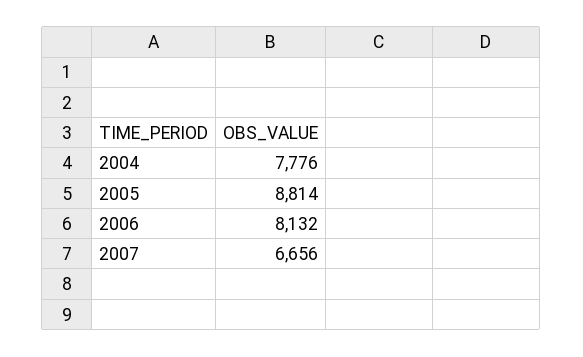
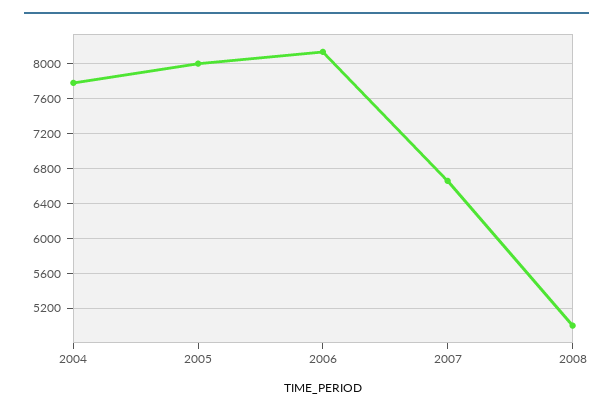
2005: 8814 -> 8000
2008: none -> 5000

